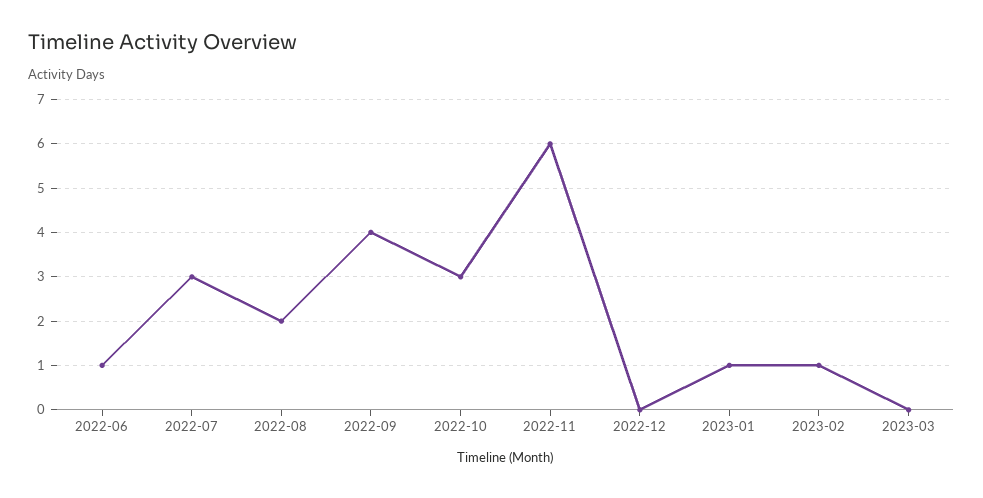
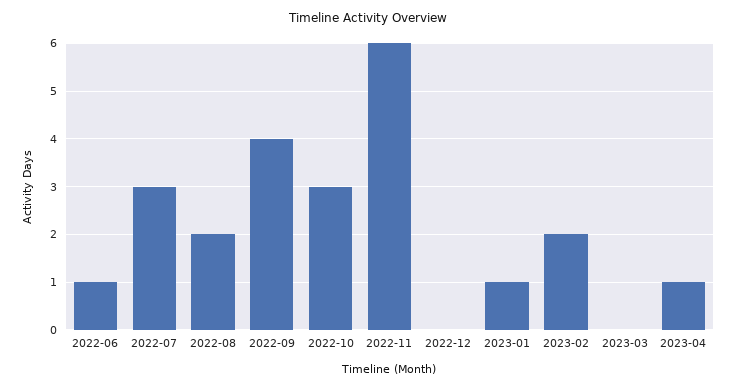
2023-02: 1 -> 2
2023-04: none -> 1

